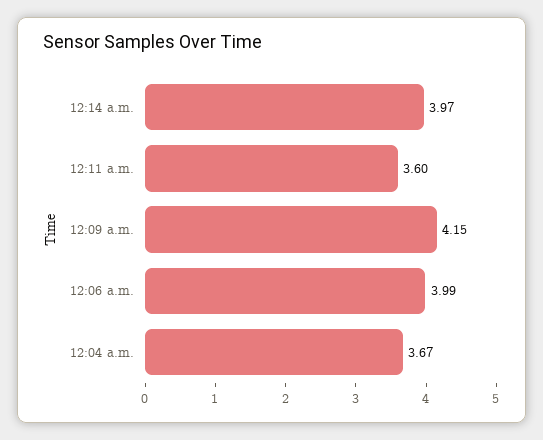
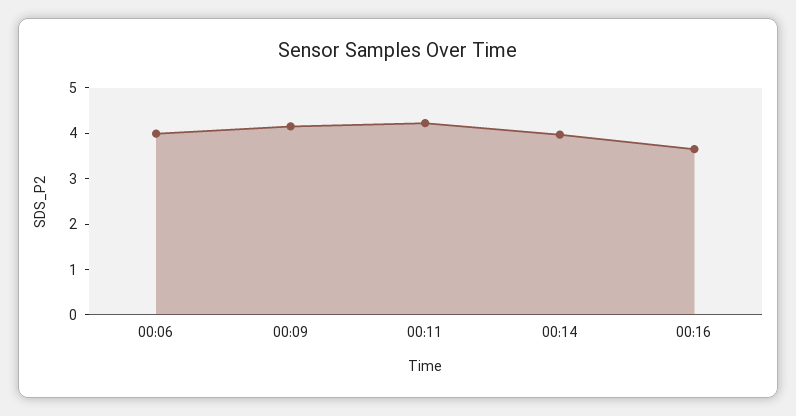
12:11 a.m.: 3.6 -> 4.2
12:04 a.m.: 3.67 -> none
00:16: none -> 3.6

